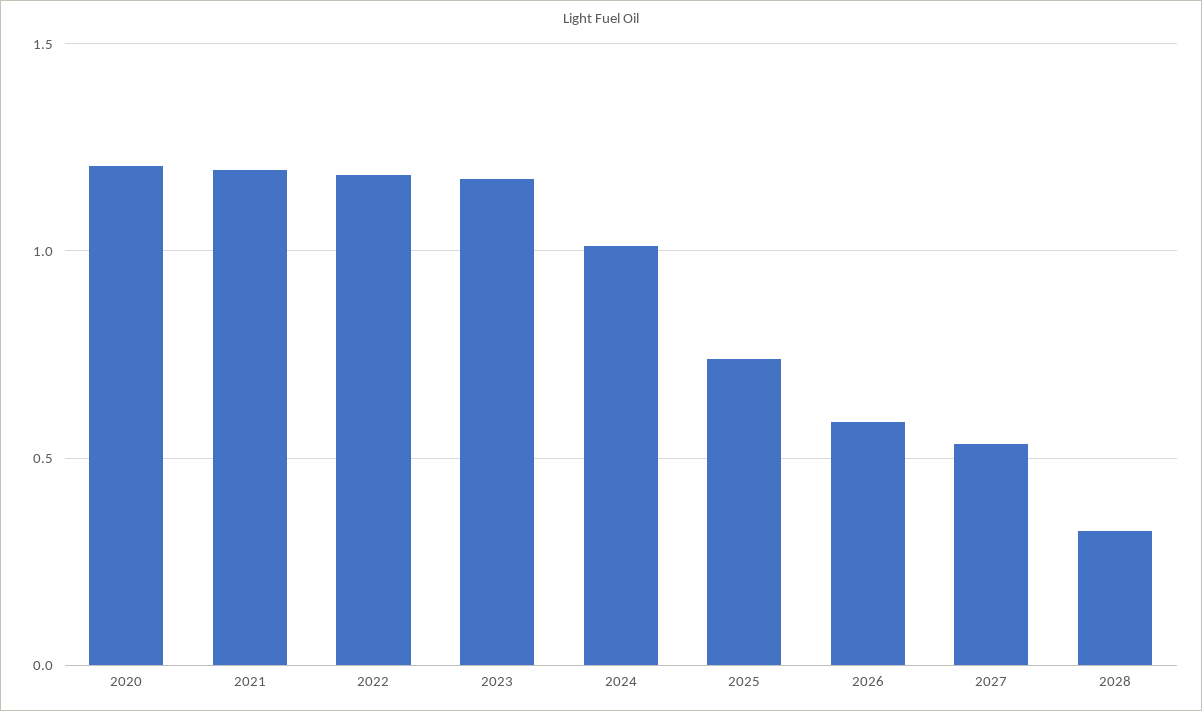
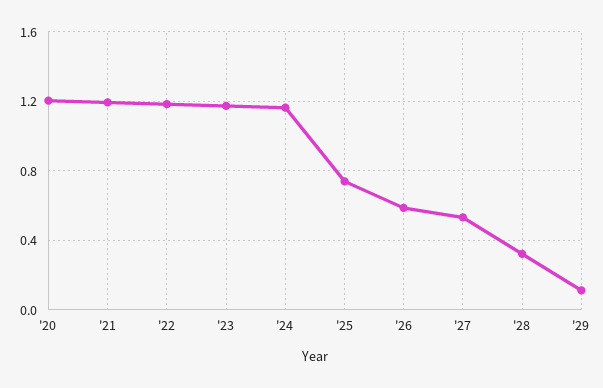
2024: 1 -> 1.15
'29: none -> 0.1

